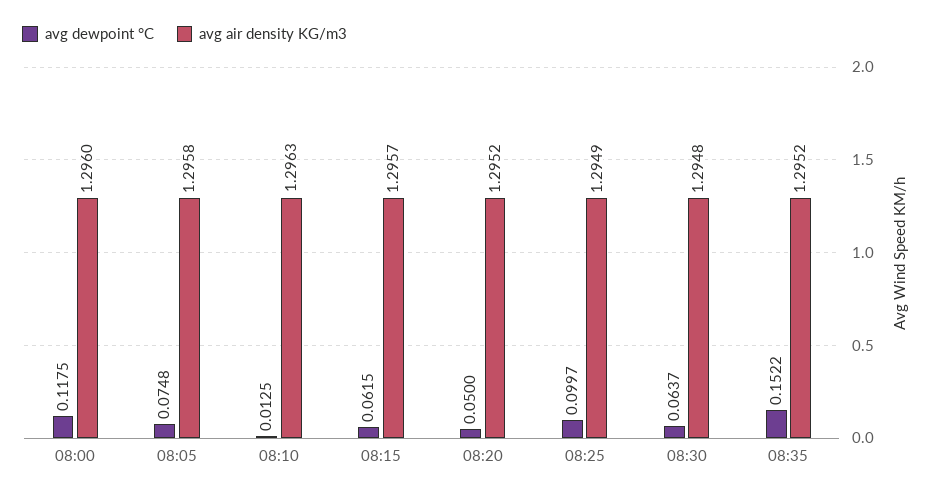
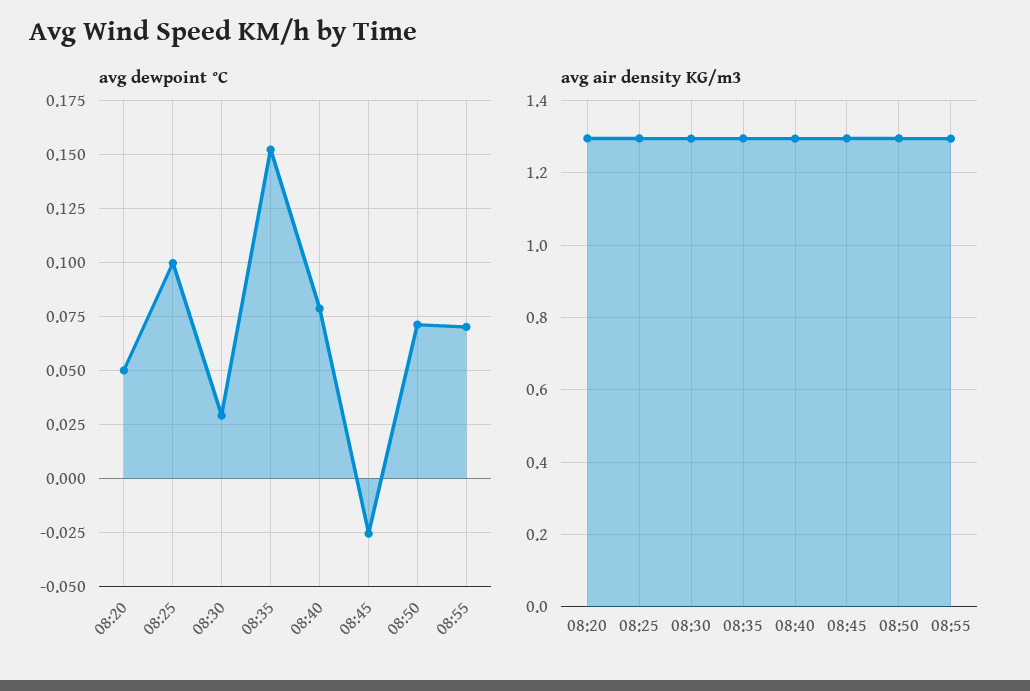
avg dewpoint °C, 08:00: 0.1175 -> none
avg air density KG/m3, 08:00: 1.296 -> none
avg dewpoint °C, 08:05: 0.0748 -> none
avg air density KG/m3, 08:05: 1.2958 -> none
avg dewpoint °C, 08:10: 0.0125 -> none
avg air density KG/m3, 08:10: 1.2963 -> none
avg dewpoint °C, 08:15: 0.0615 -> none
avg air density KG/m3, 08:15: 1.2957 -> none
avg dewpoint °C, 08:30: 0.0637 -> 0.03
avg dewpoint °C, 08:40: none -> 0.08
avg dewpoint °C, 08:45: none -> -0.025
avg dewpoint °C, 08:50: none -> 0.07
avg dewpoint °C, 08:55: none -> 0.07
avg air density KG/m3, 08:40: none -> 1.3
avg air density KG/m3, 08:45: none -> 1.3
avg air density KG/m3, 08:50: none -> 1.3
avg air density KG/m3, 08:55: none -> 1.3

